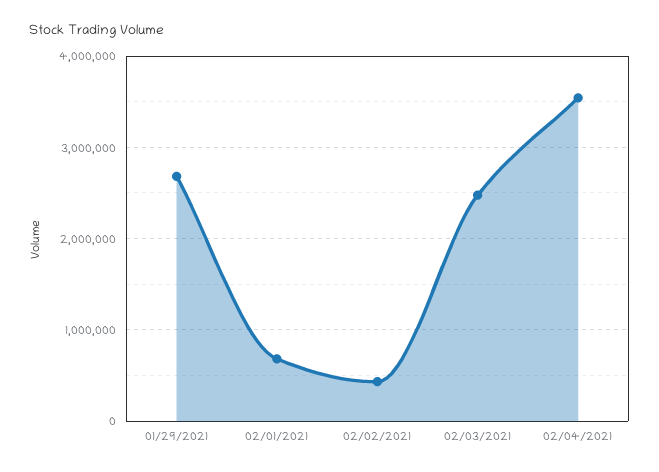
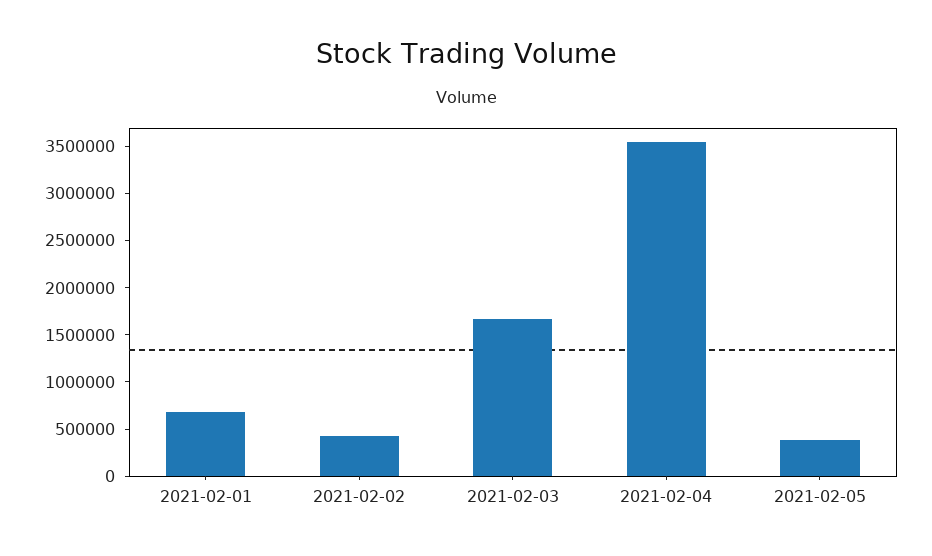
01/29/2021: 2700000 -> none
02/03/2021: 2500000 -> 1700000
2021-02-05: none -> 400000

